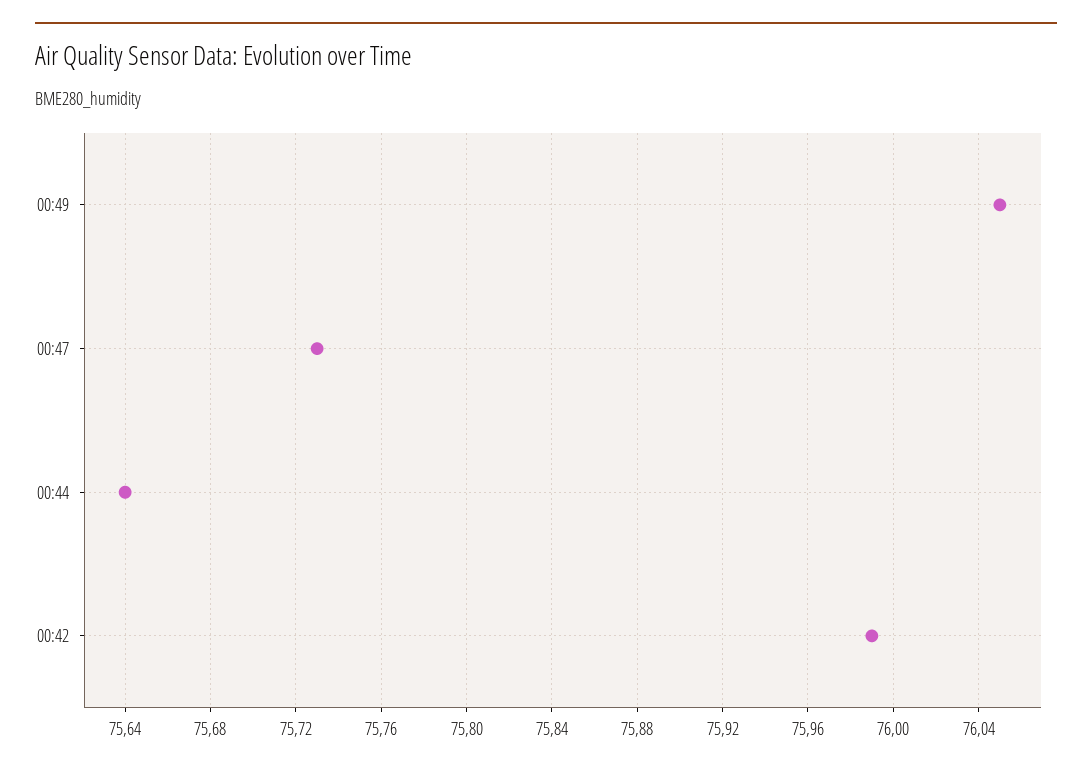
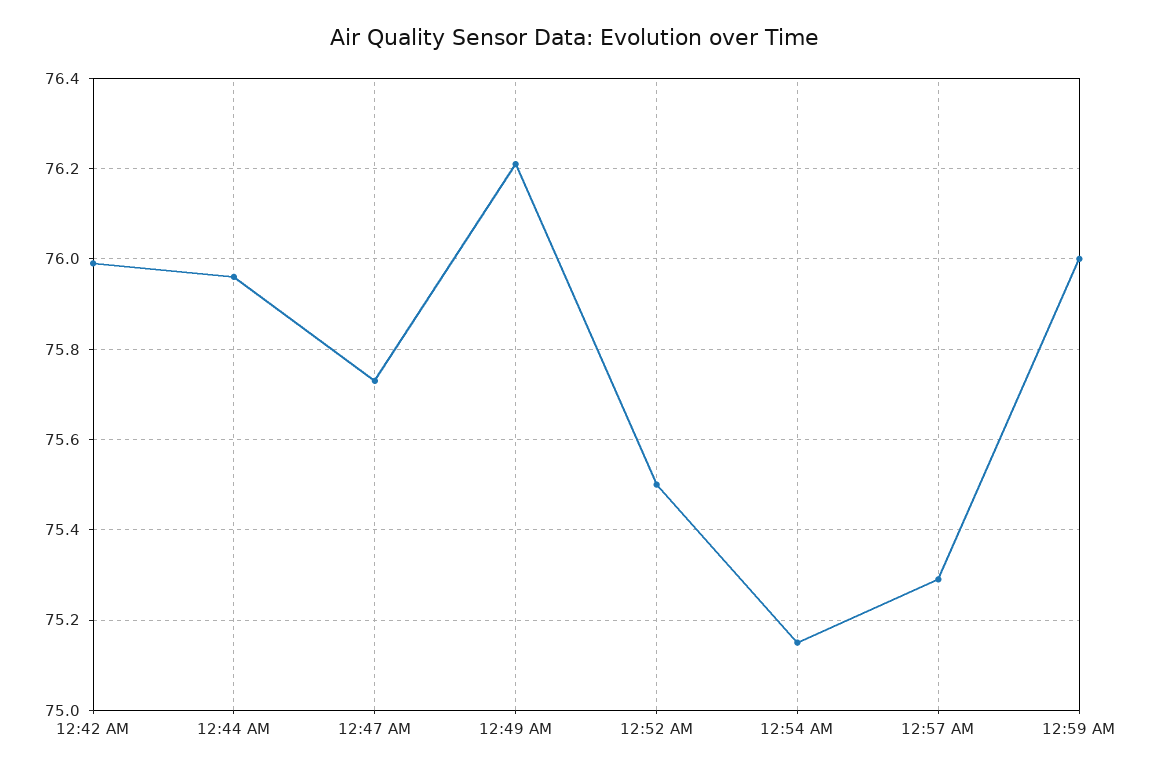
00:49: 76.05 -> 76.2
00:44: 75.64 -> 75.95
12:52 AM: none -> 75.5
12:54 AM: none -> 75.15
12:57 AM: none -> 75.3
12:59 AM: none -> 76

